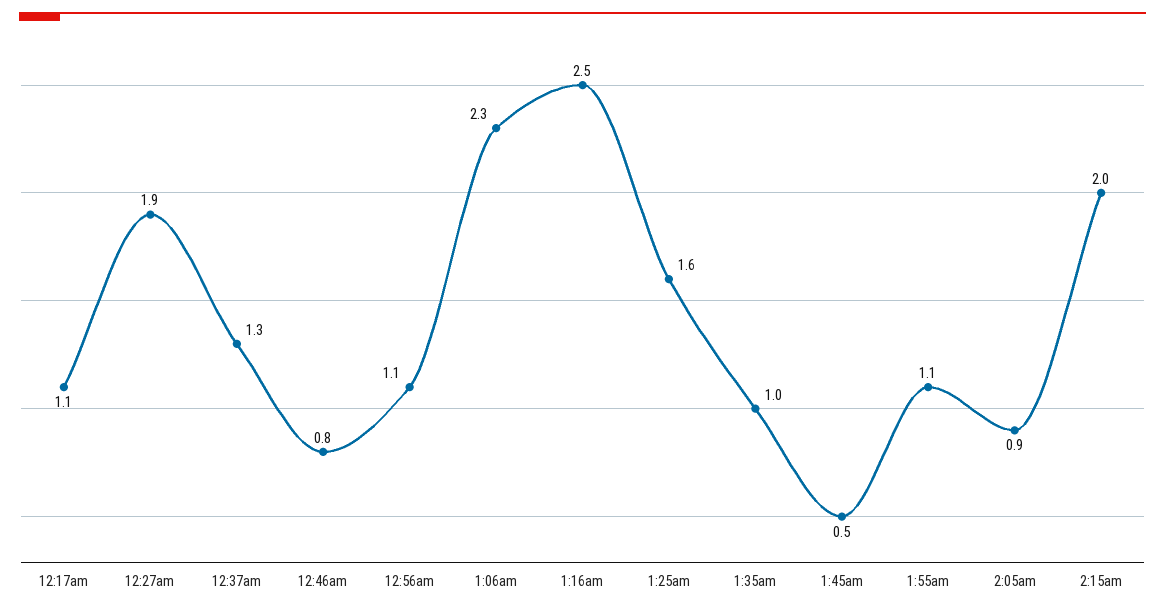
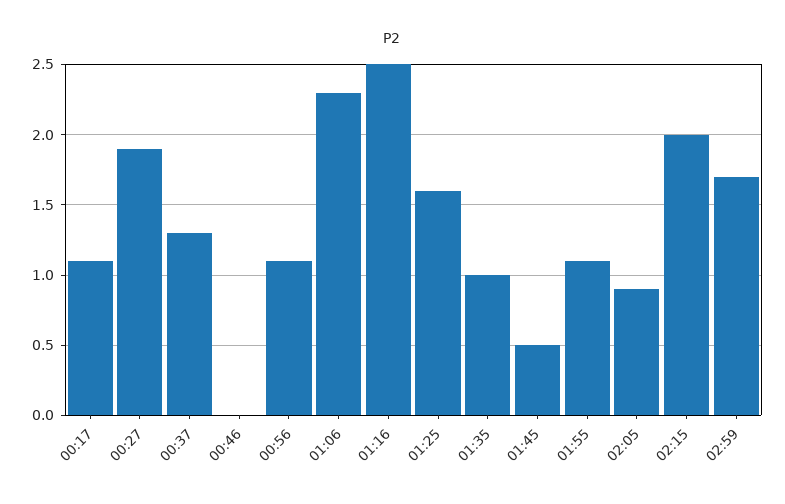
12:46am: 0.8 -> 0
02:59: none -> 1.7

